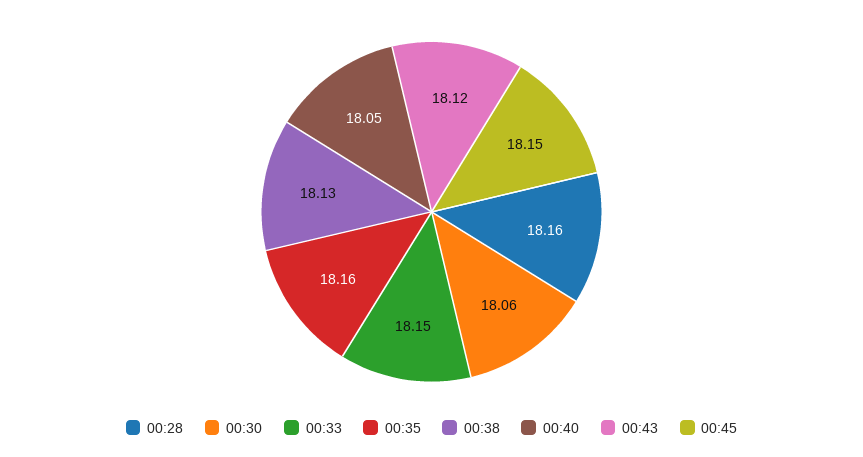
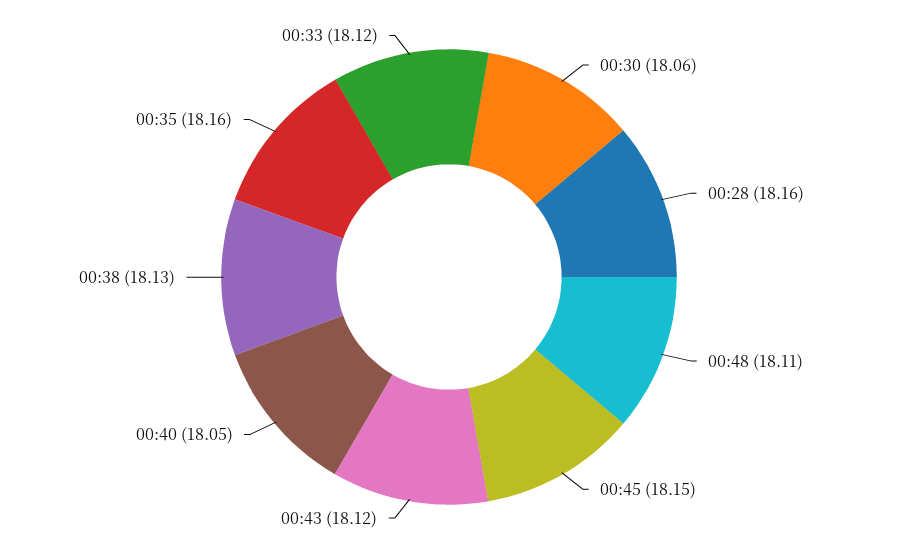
00:33: 18.15 -> 18.12
00:48: none -> 18.11

